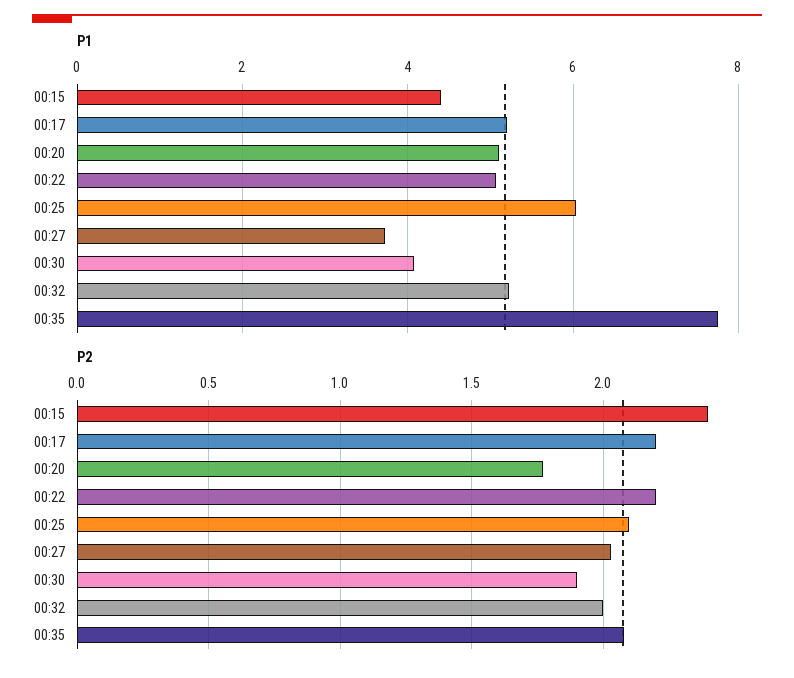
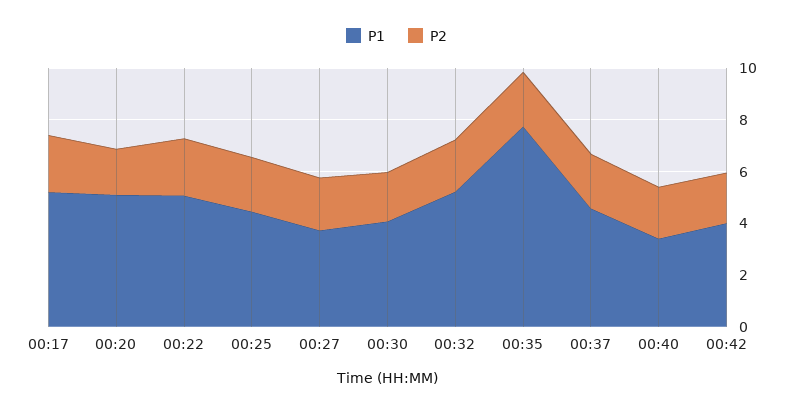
P1, 00:15: 4.4 -> none
P1, 00:25: 6 -> 4.5
P2, 00:15: 2.4 -> none
P1, 00:37: none -> 4.5
P2, 00:37: none -> 2
P1, 00:40: none -> 3.5
P2, 00:40: none -> 2
P1, 00:42: none -> 4
P2, 00:42: none -> 2

